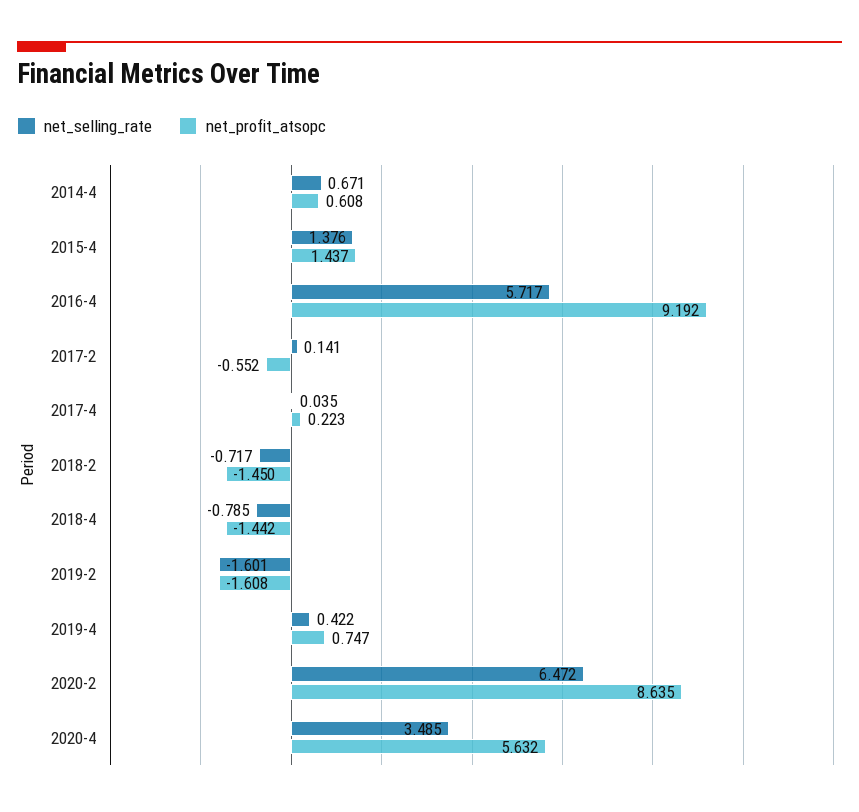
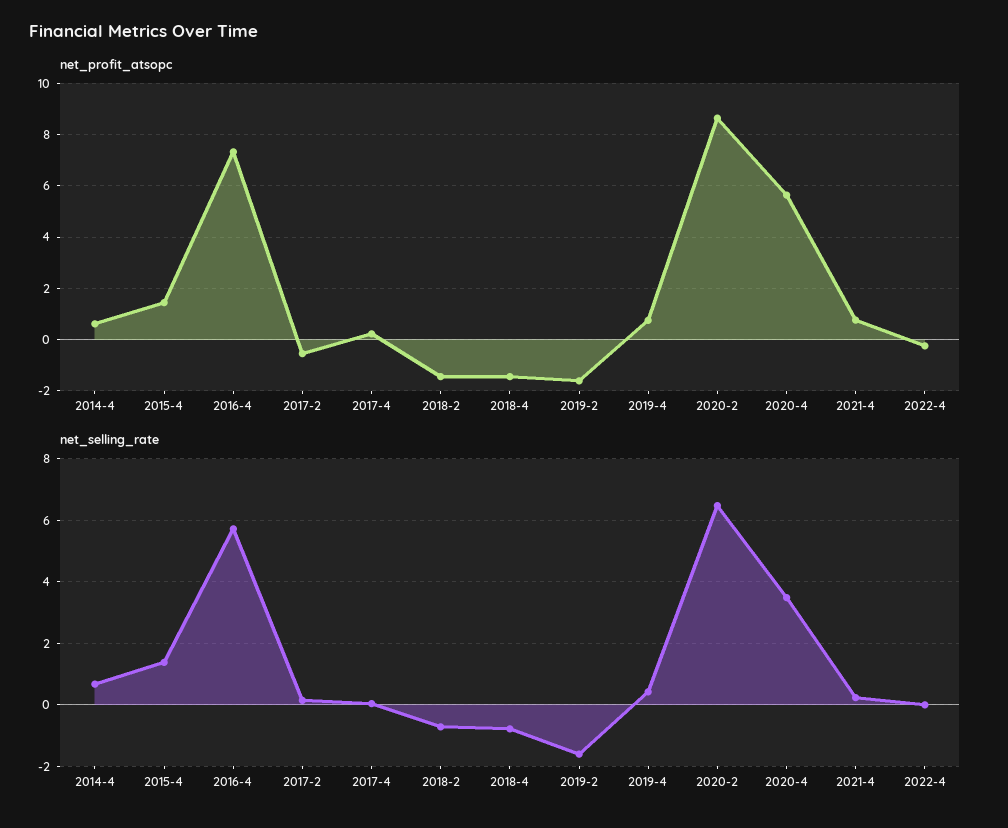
net_profit_atsopc, 2016-4: 9.192 -> 7.25
net_profit_atsopc, 2021-4: none -> 0.75
net_profit_atsopc, 2022-4: none -> -0.25
net_selling_rate, 2021-4: none -> 0.2
net_selling_rate, 2022-4: none -> 0

